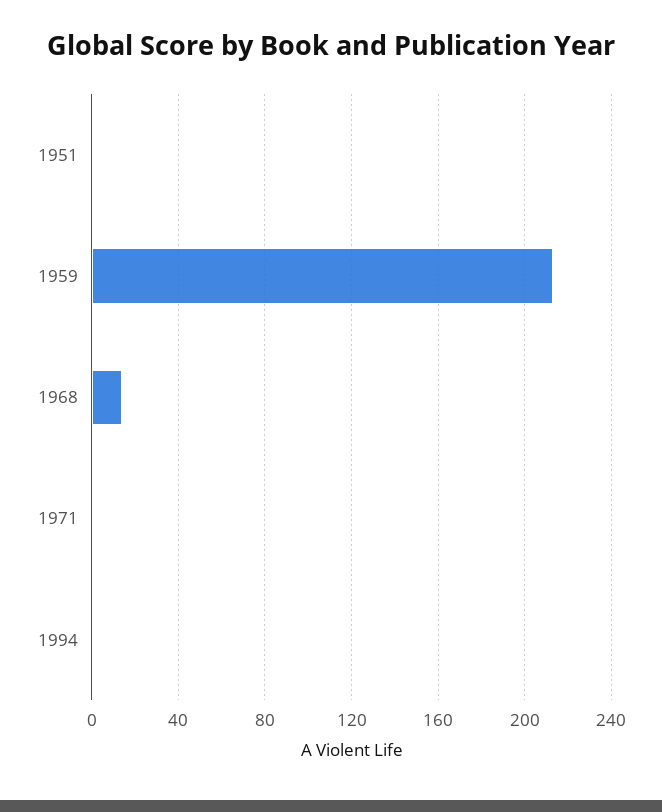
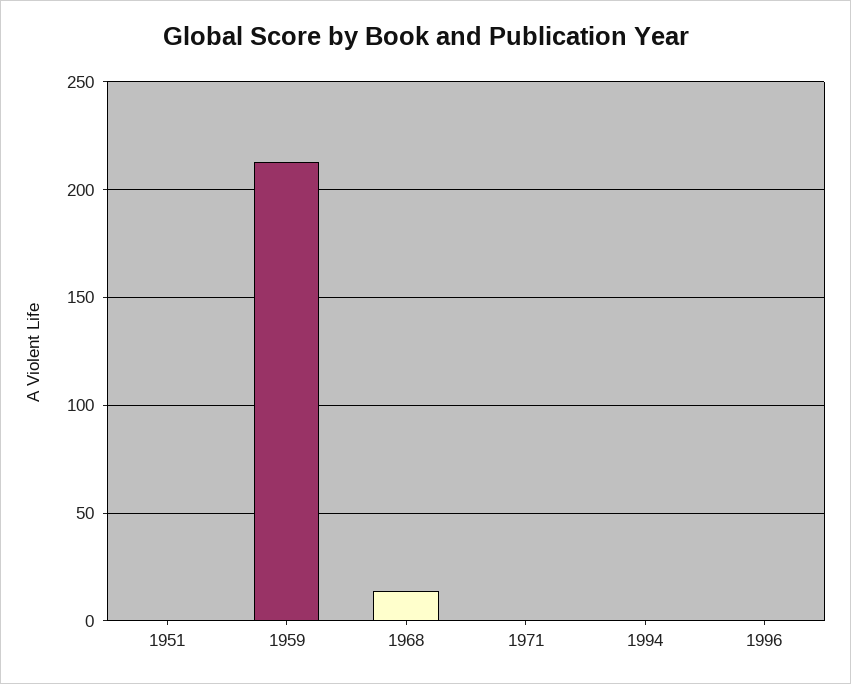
1996: none -> 0

